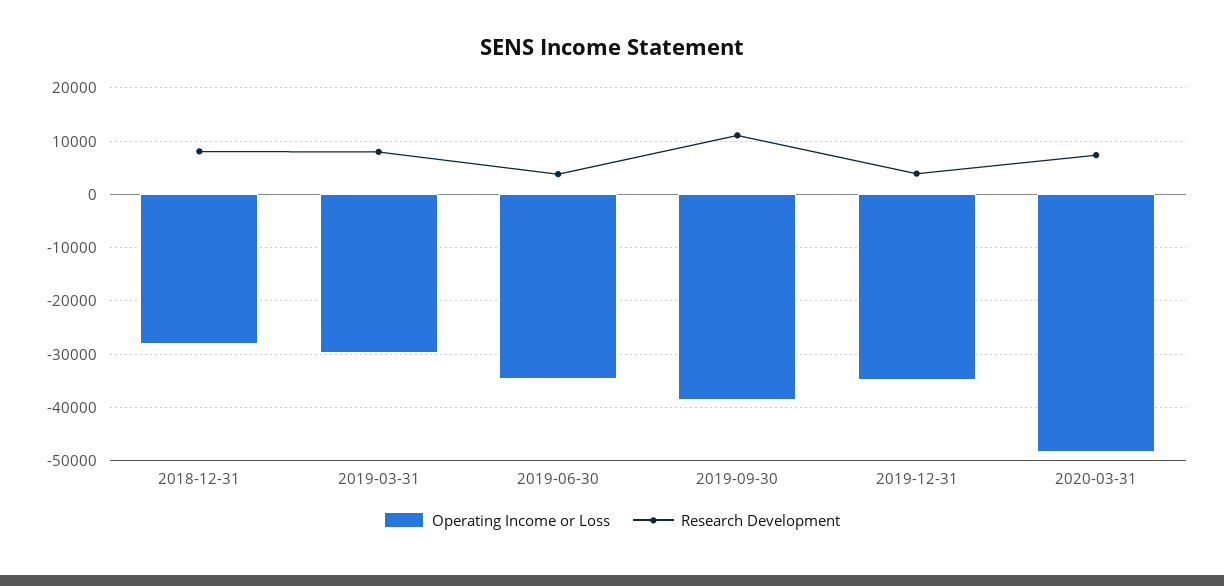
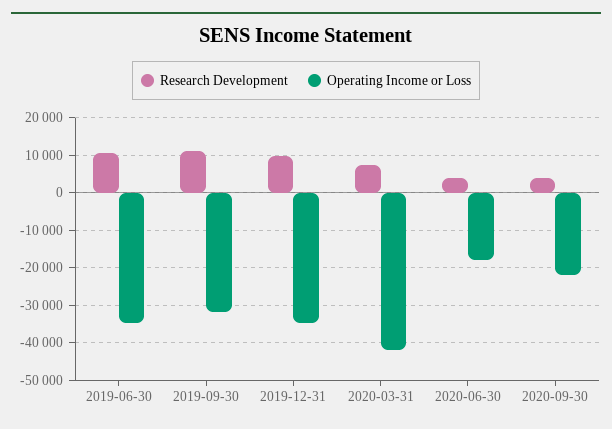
Operating Income or Loss, 2018-12-31: -28000 -> none
Research Development, 2018-12-31: 8000 -> none
Operating Income or Loss, 2019-03-31: -30000 -> none
Research Development, 2019-03-31: 8000 -> none
Research Development, 2019-06-30: 4000 -> 10000
Operating Income or Loss, 2019-09-30: -38000 -> -32000
Research Development, 2019-12-31: 4000 -> 10000
Operating Income or Loss, 2020-03-31: -48000 -> -42000
Research Development, 2020-06-30: none -> 4000
Operating Income or Loss, 2020-06-30: none -> -18000
Research Development, 2020-09-30: none -> 4000
Operating Income or Loss, 2020-09-30: none -> -22000

